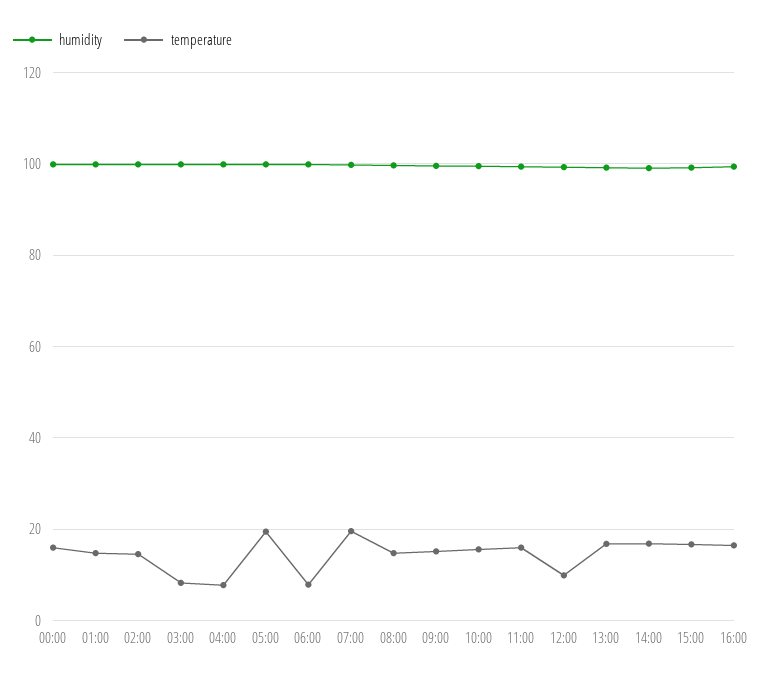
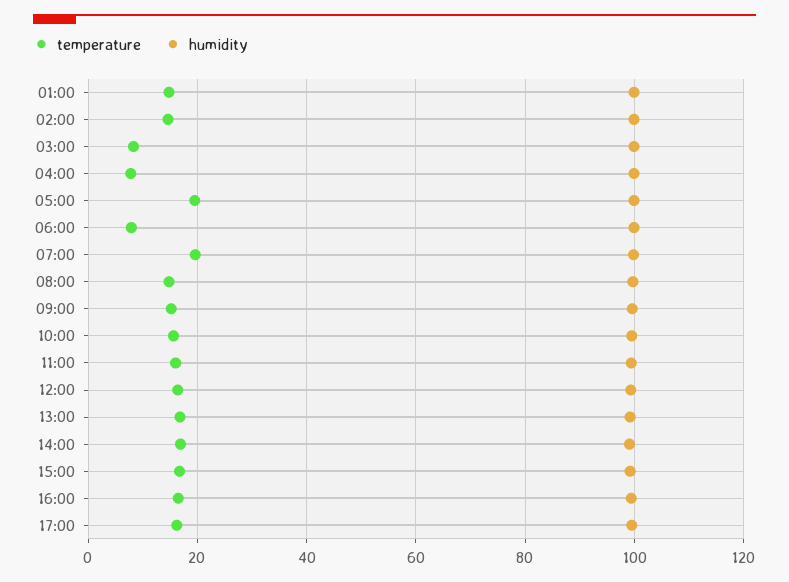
humidity, 00:00: 100 -> none
temperature, 00:00: 16 -> none
temperature, 12:00: 10 -> 16
temperature, 17:00: none -> 16
humidity, 17:00: none -> 100

